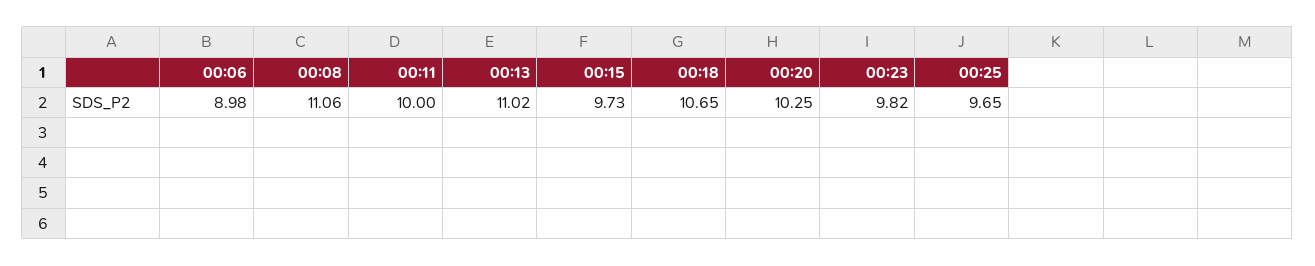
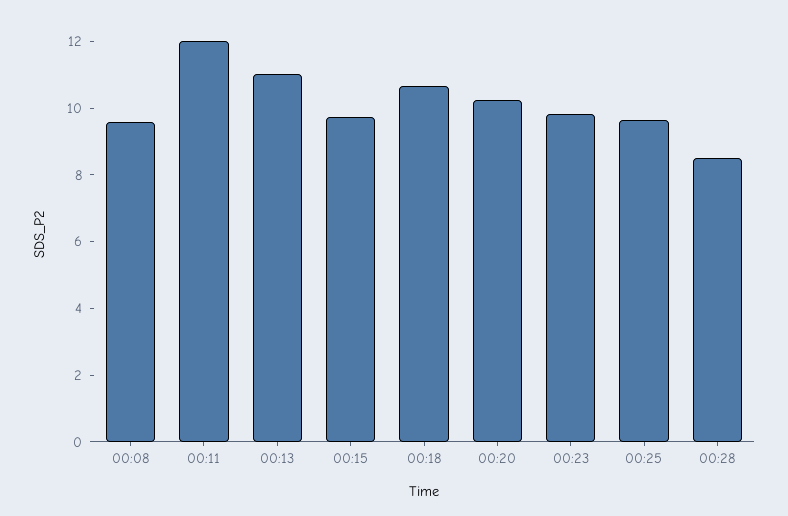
00:06: 8.98 -> none
00:08: 11.06 -> 9.5
00:11: 10 -> 12
00:28: none -> 8.5

